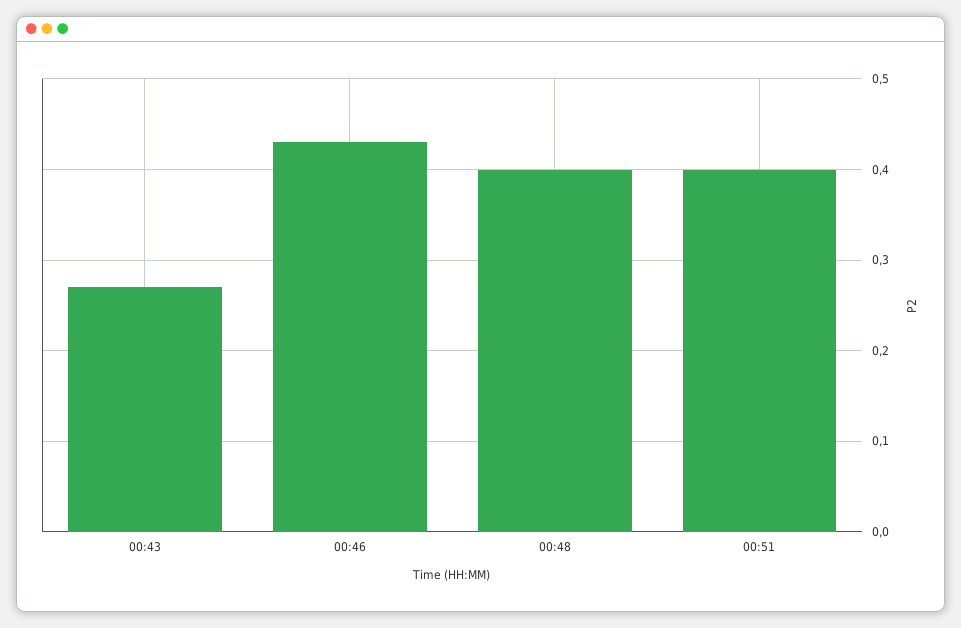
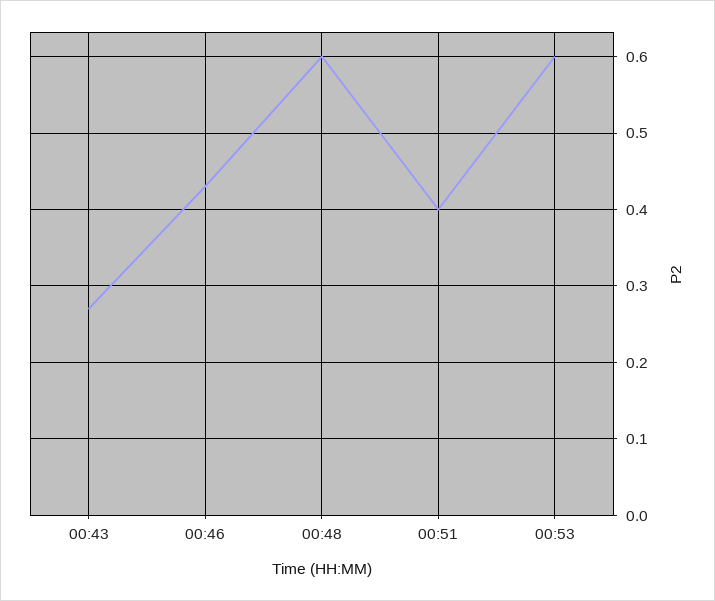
00:48: 0.4 -> 0.6
00:53: none -> 0.6

